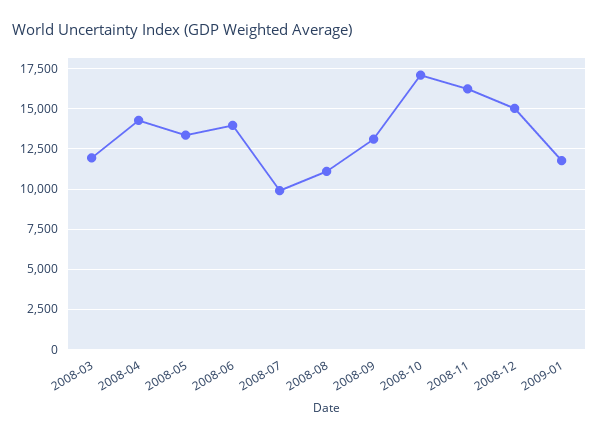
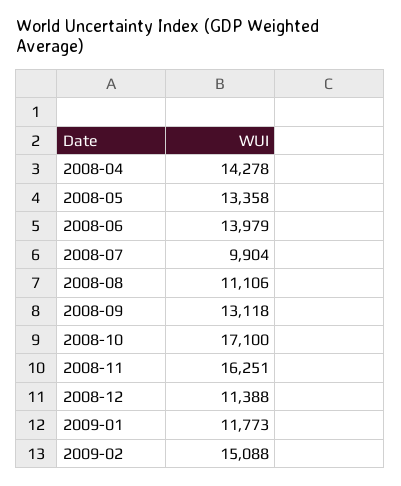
2008-03: 12000 -> none
2008-12: 15000 -> 11388
2009-02: none -> 15088

